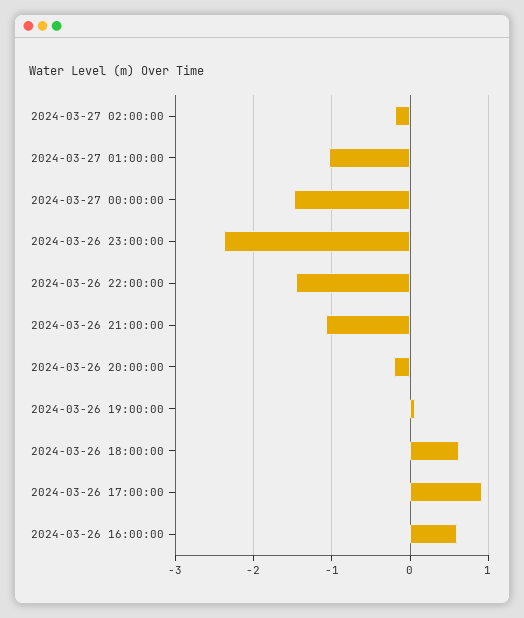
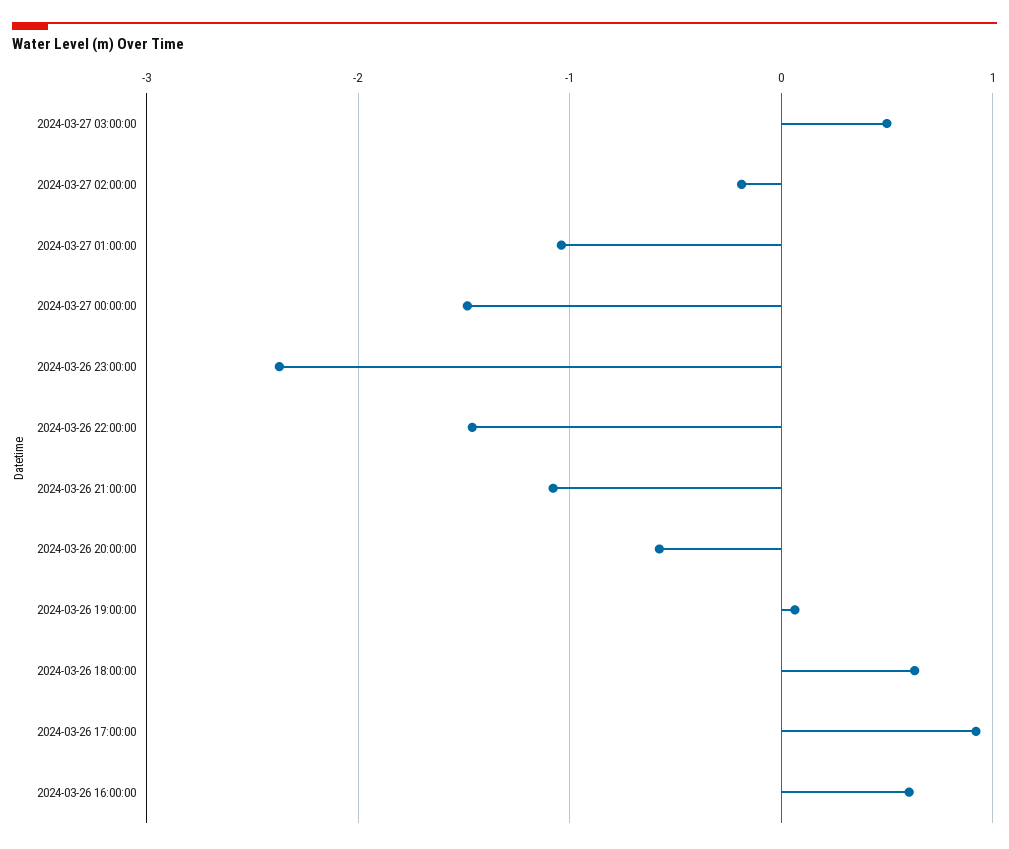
2024-03-26 20:00:00: -0.2 -> -0.6
2024-03-27 03:00:00: none -> 0.5

